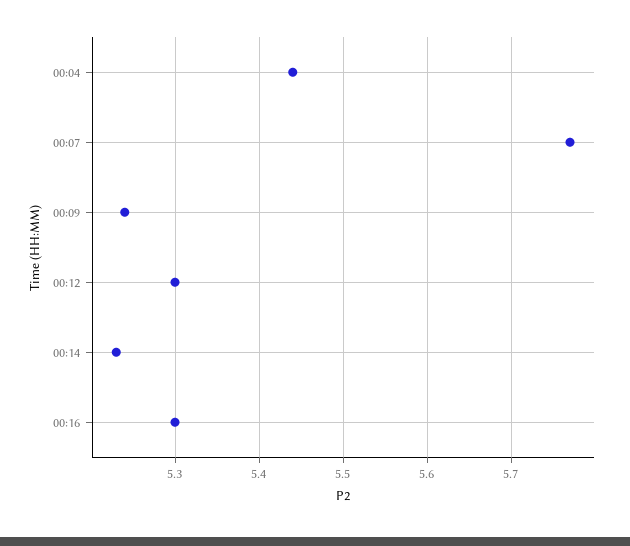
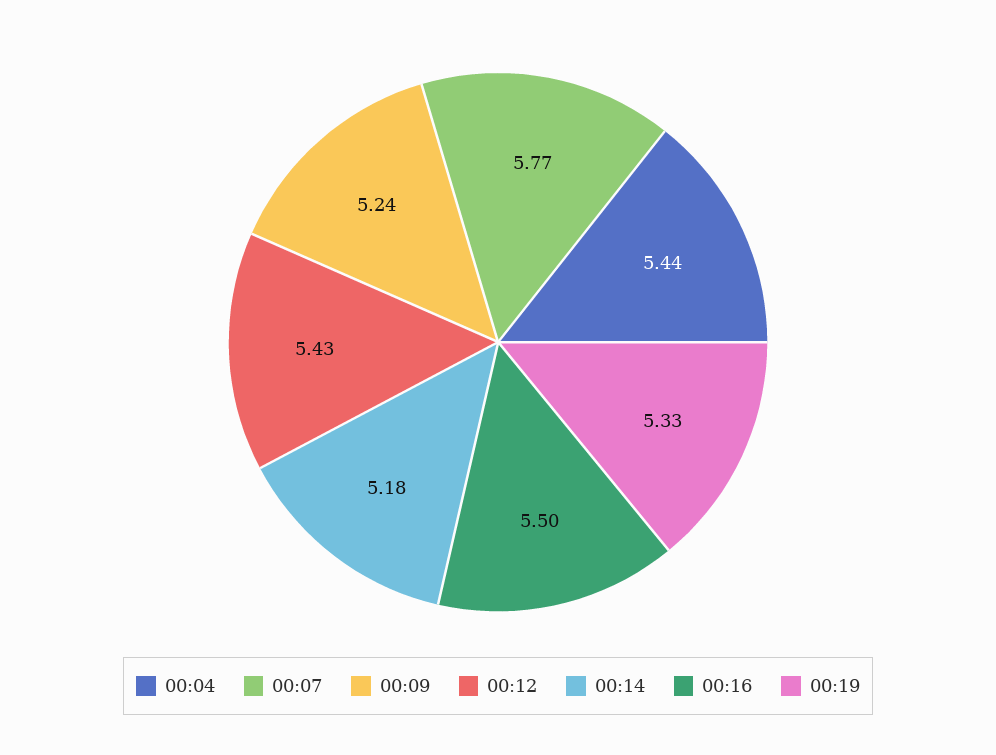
00:12: 5.3 -> 5.43
00:14: 5.23 -> 5.18
00:16: 5.3 -> 5.5
00:19: none -> 5.33

